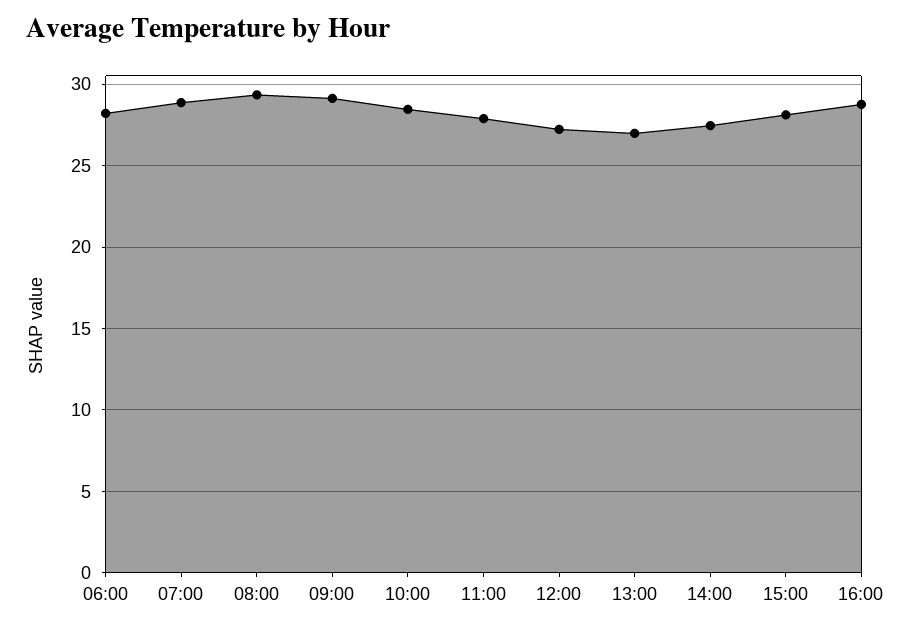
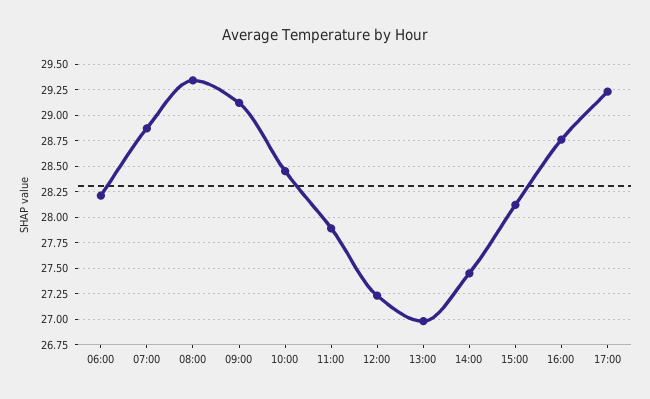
17:00: none -> 29.25

